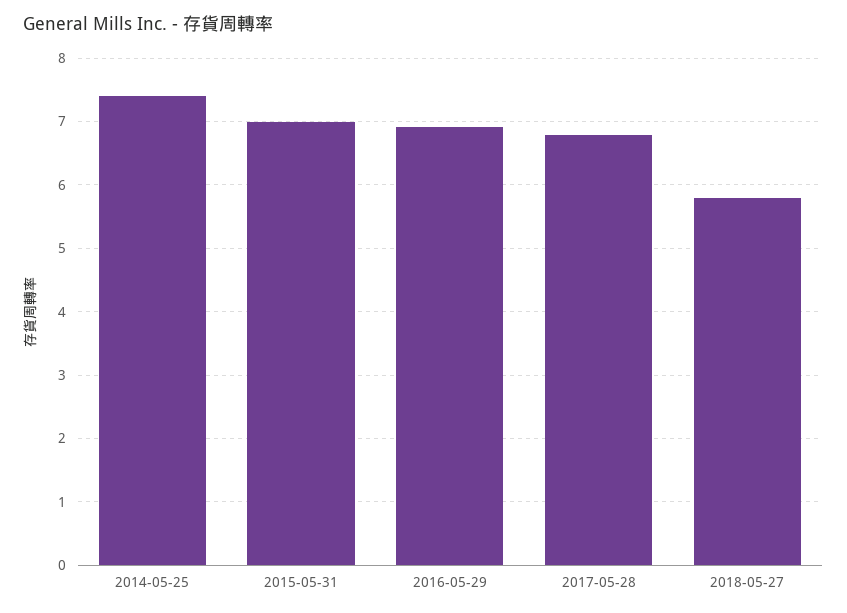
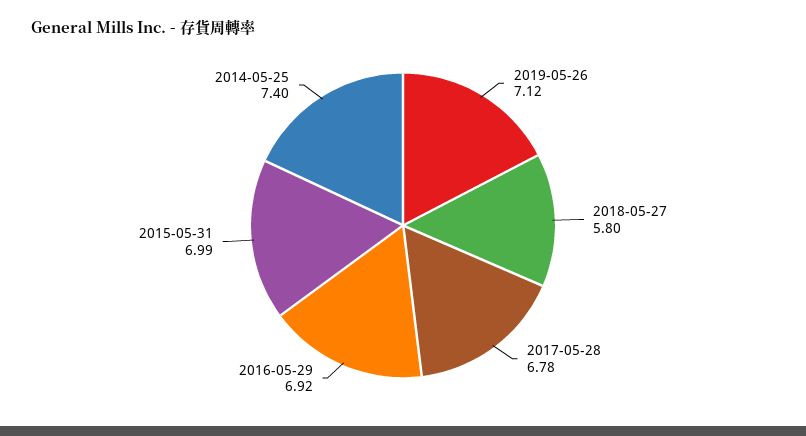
2019-05-26: none -> 7.12

